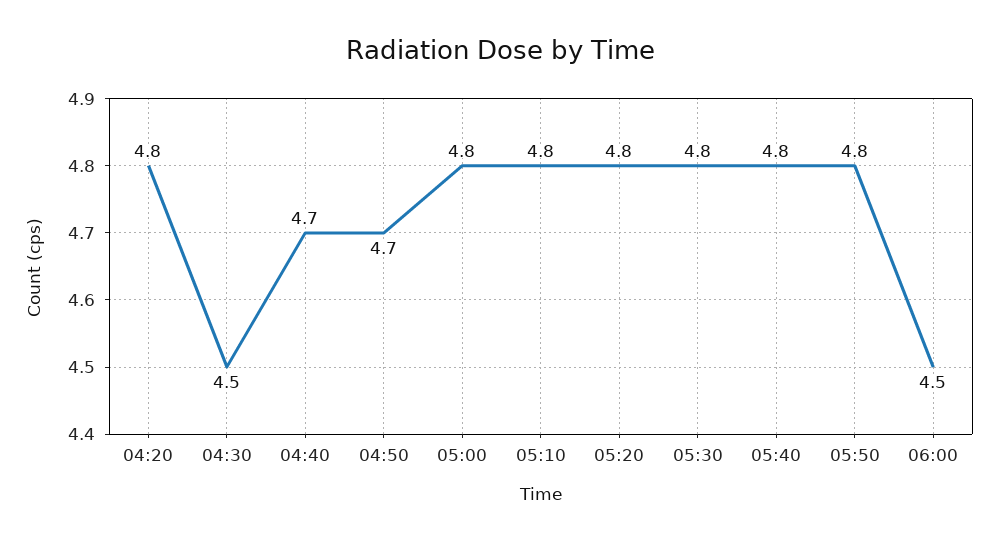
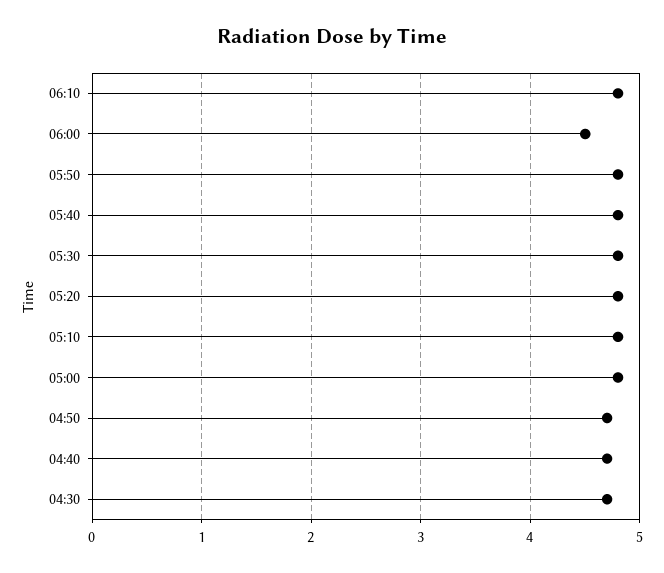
04:20: 4.8 -> none
04:30: 4.5 -> 4.7
06:10: none -> 4.8

